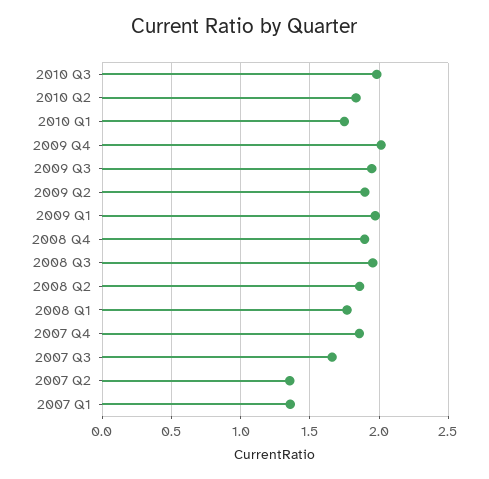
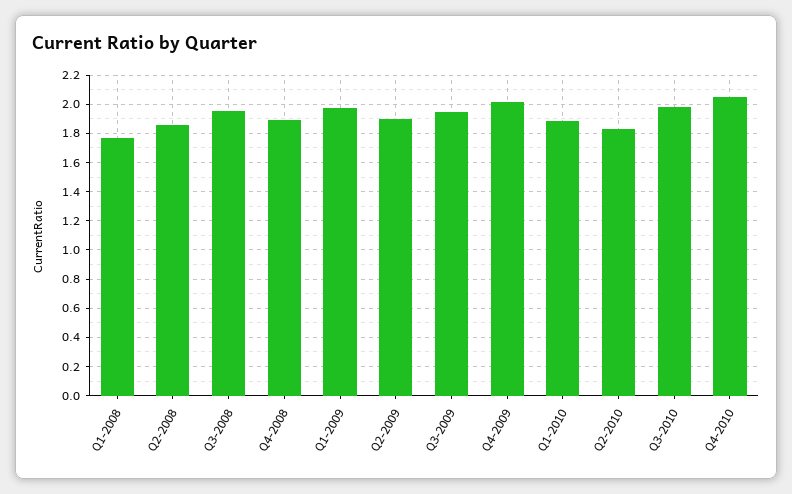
2010 Q1: 1.75 -> 1.9
2007 Q4: 1.85 -> none
2007 Q3: 1.65 -> none
2007 Q2: 1.35 -> none
2007 Q1: 1.35 -> none
Q4-2010: none -> 2.05

